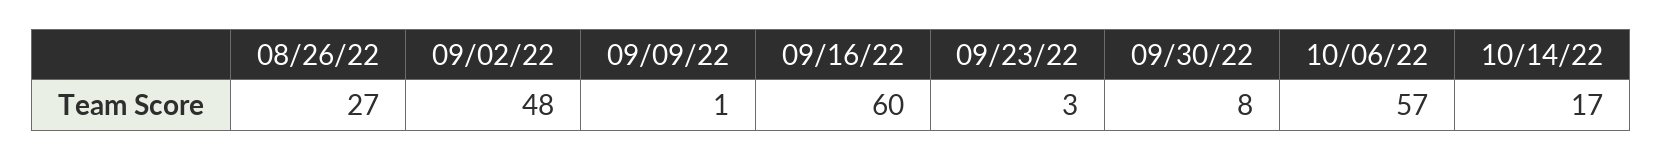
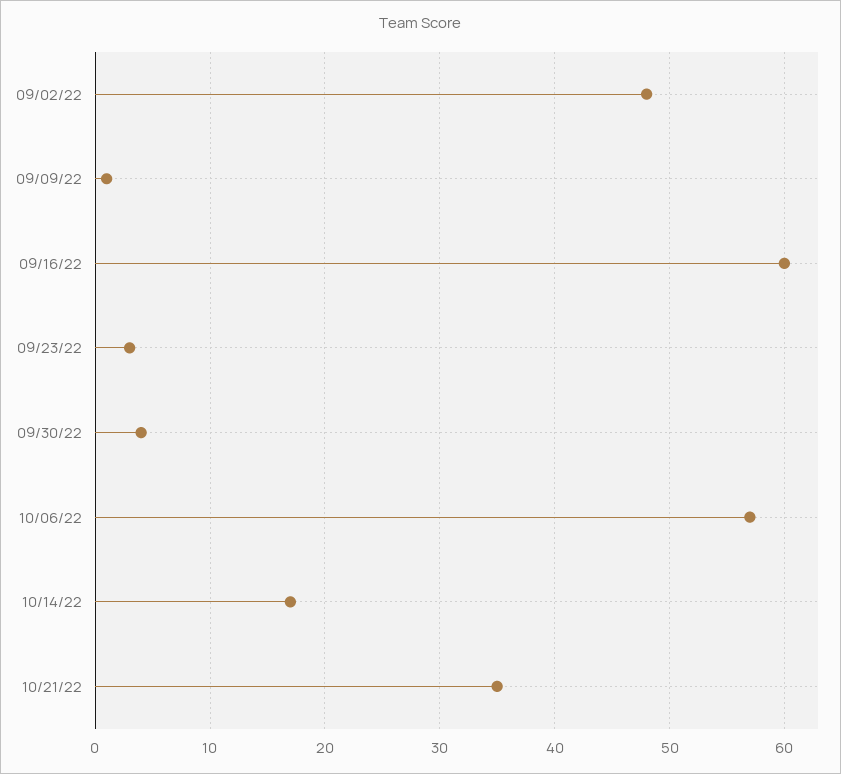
08/26/22: 27 -> none
09/30/22: 8 -> 4
10/21/22: none -> 35

